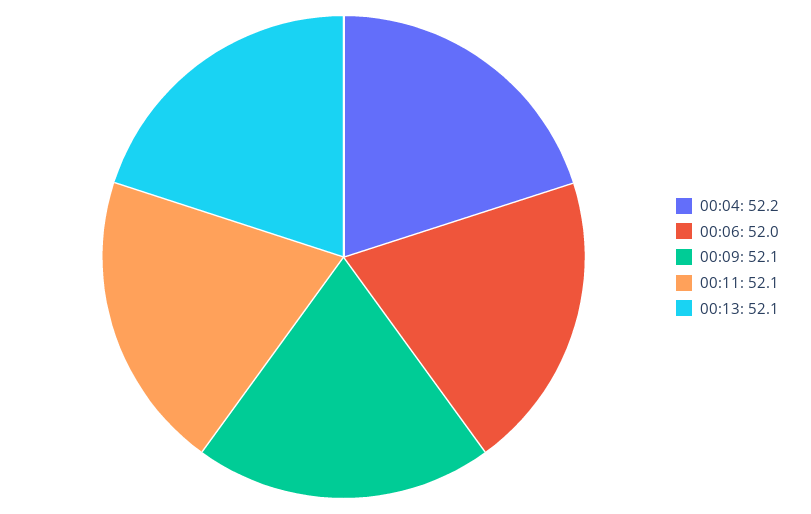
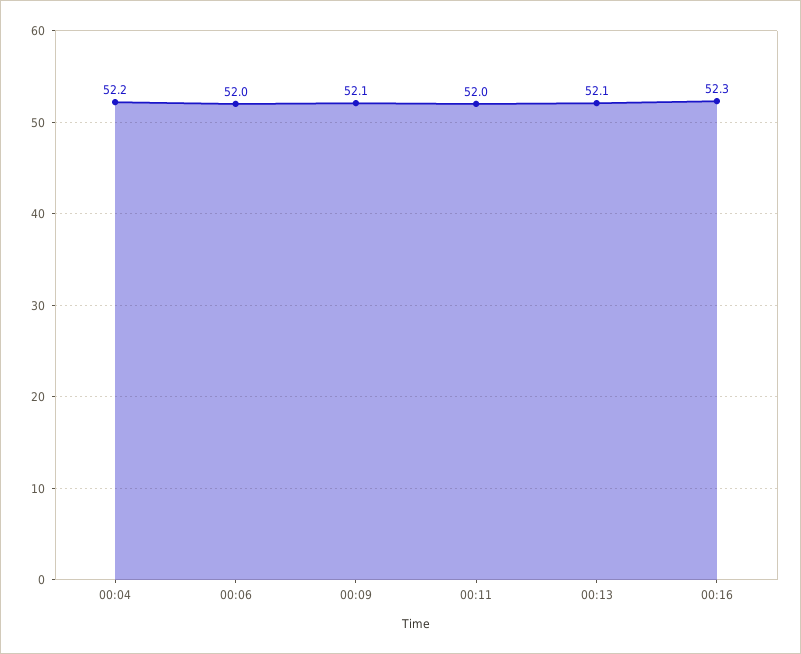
00:11: 52.1 -> 52
00:16: none -> 52.3

